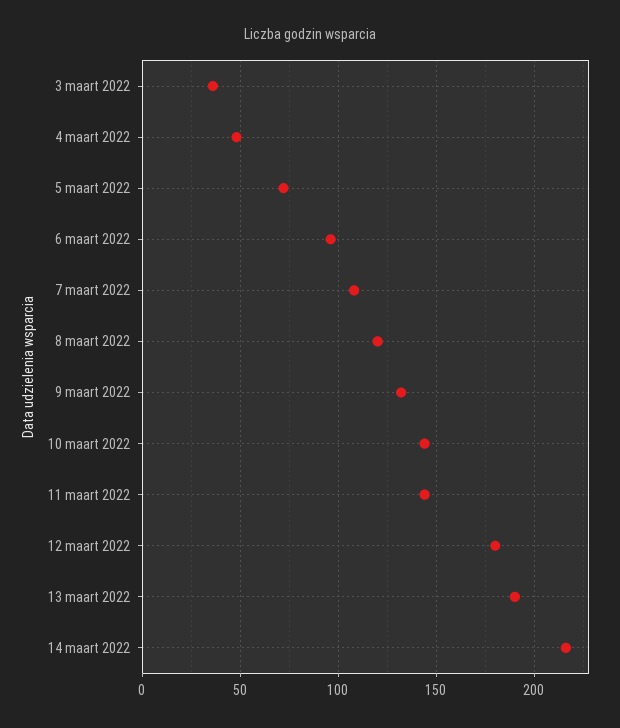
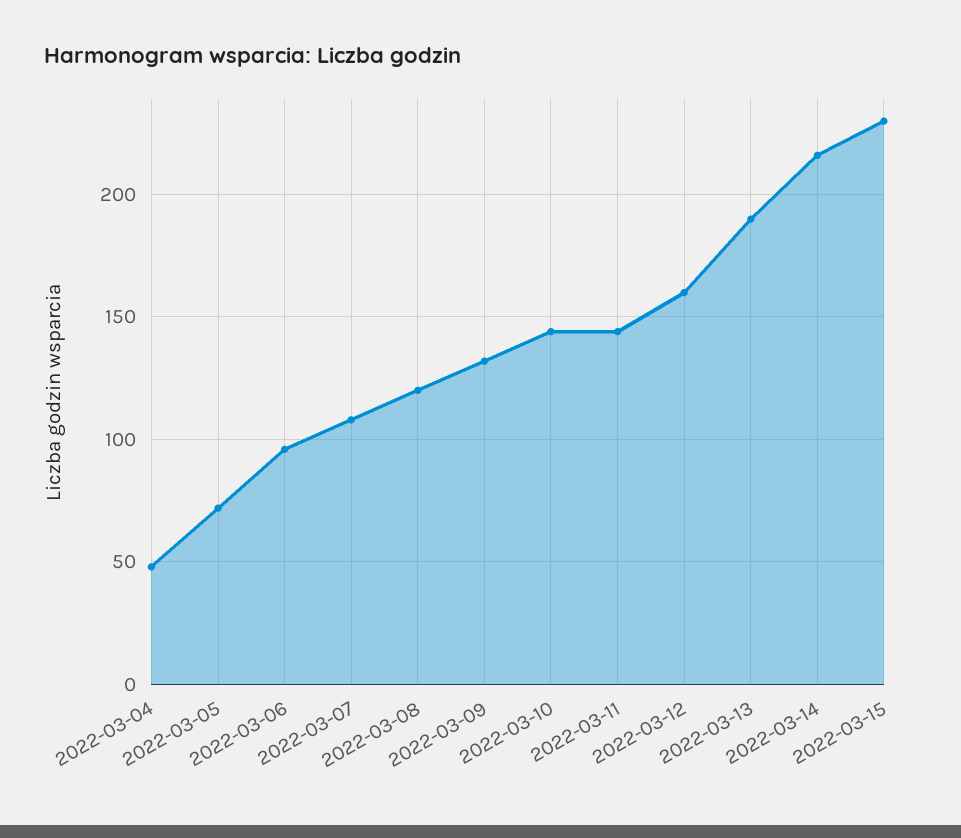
3 maart 2022: 35 -> none
12 maart 2022: 180 -> 160
2022-03-15: none -> 230

